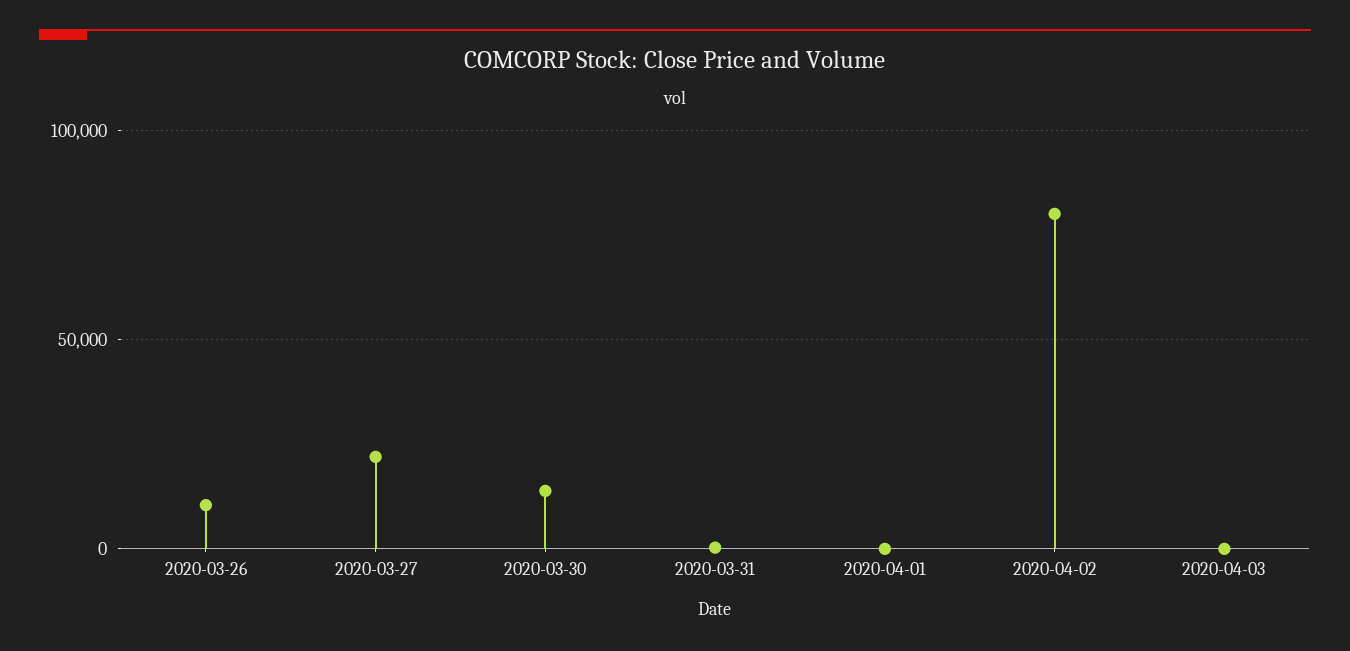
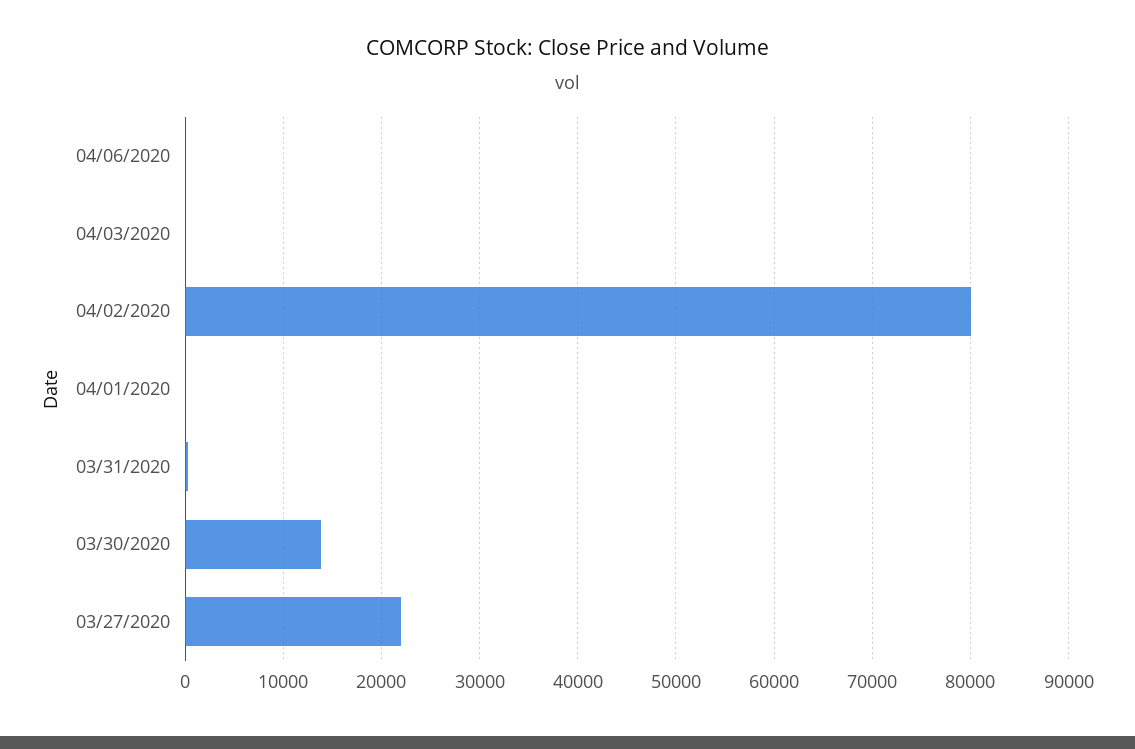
2020-03-26: 10000 -> none
04/06/2020: none -> 0

